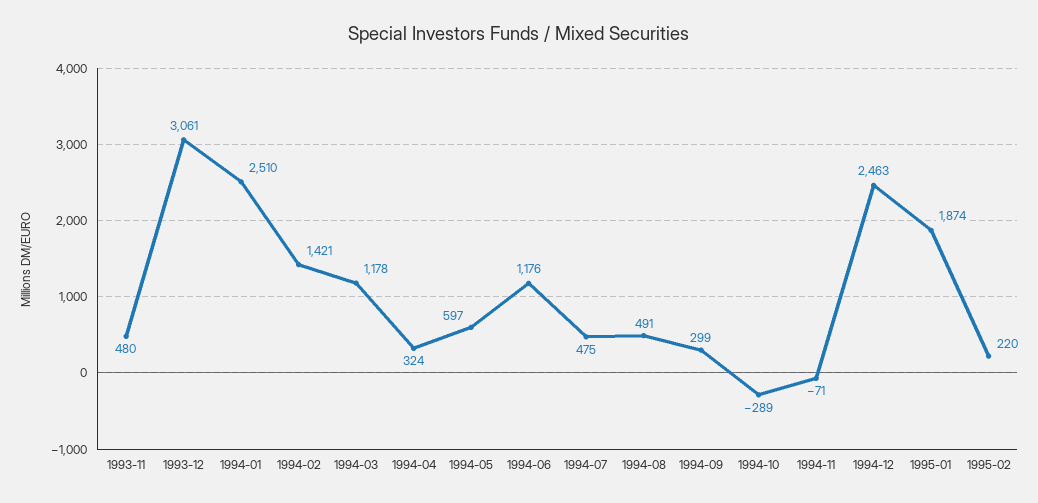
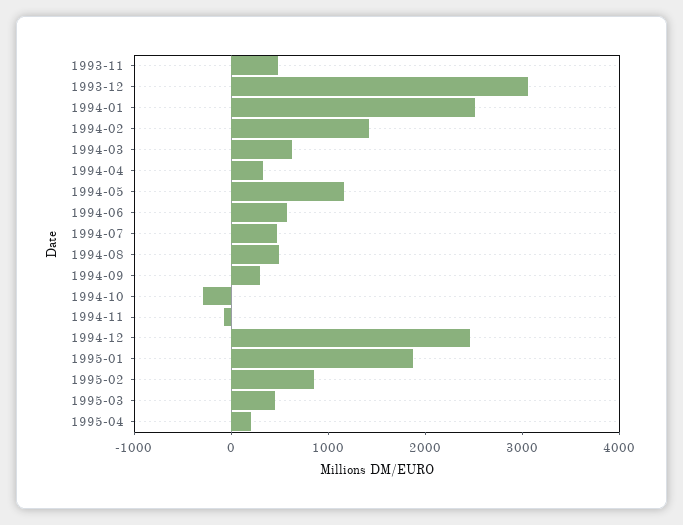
1994-03: 1178 -> 600
1994-05: 597 -> 1200
1994-06: 1176 -> 600
1995-02: 220 -> 800
1995-03: none -> 400
1995-04: none -> 200

